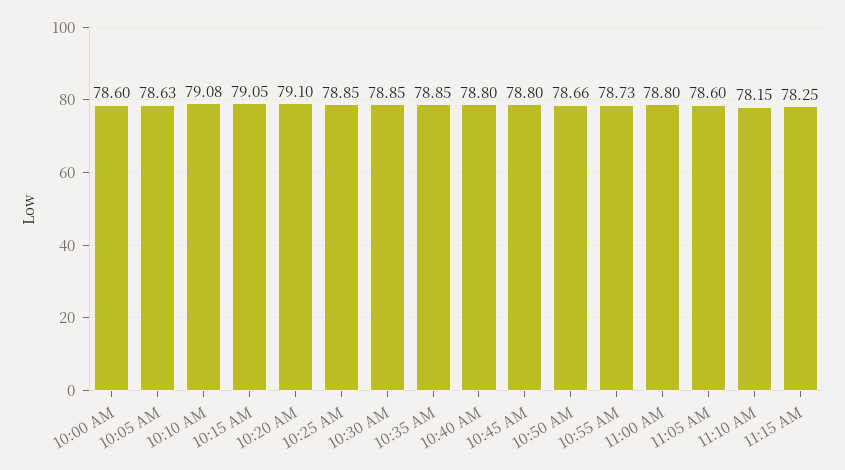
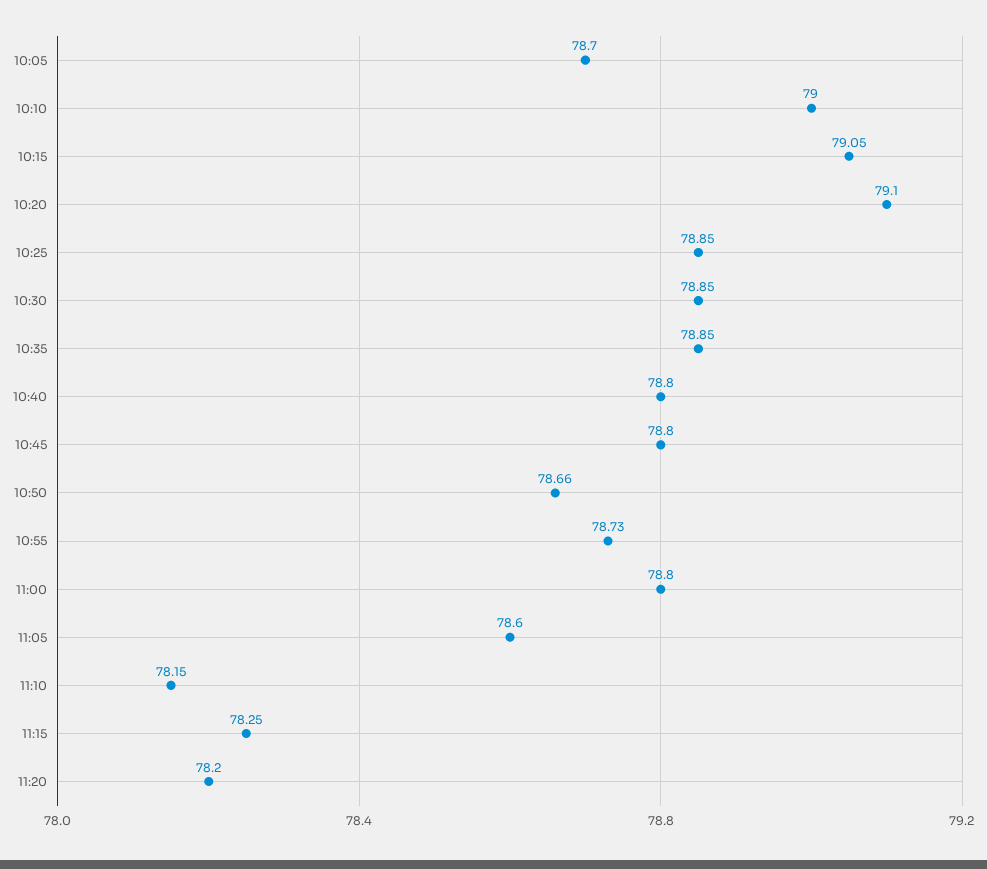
10:00 AM: 78.6 -> none
10:05 AM: 78.63 -> 78.7
10:10 AM: 79.08 -> 79
11:20: none -> 78.2

